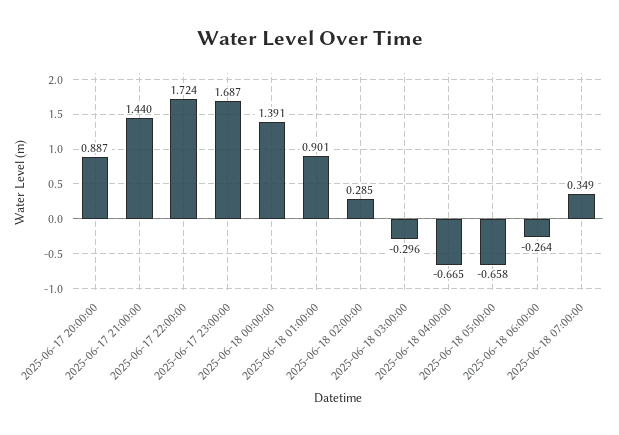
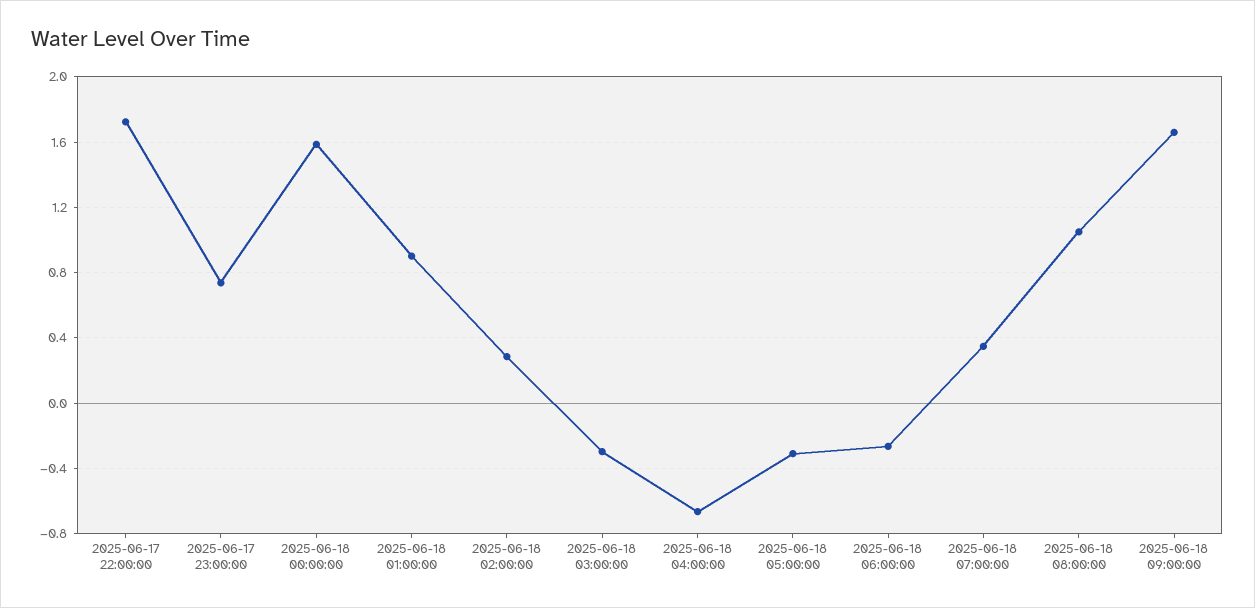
2025-06-17 20:00:00: 0.887 -> none
2025-06-17 21:00:00: 1.44 -> none
2025-06-17 23:00:00: 1.687 -> 0.75
2025-06-18 00:00:00: 1.391 -> 1.6
2025-06-18 05:00:00: -0.658 -> -0.3
2025-06-18 08:00:00: none -> 1.05
2025-06-18 09:00:00: none -> 1.65

